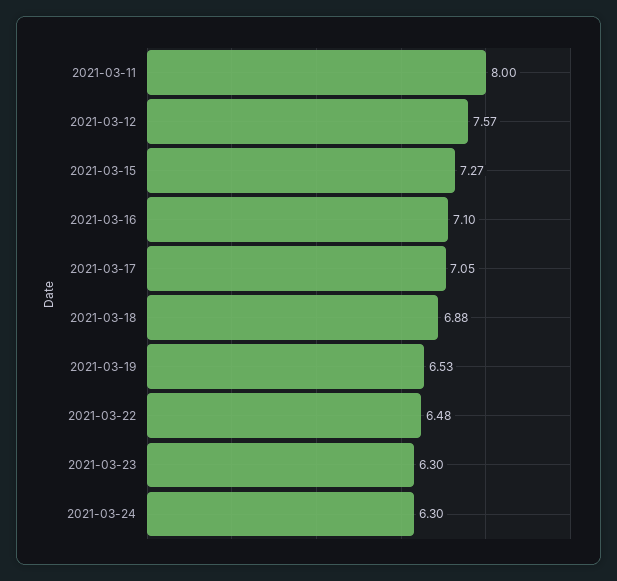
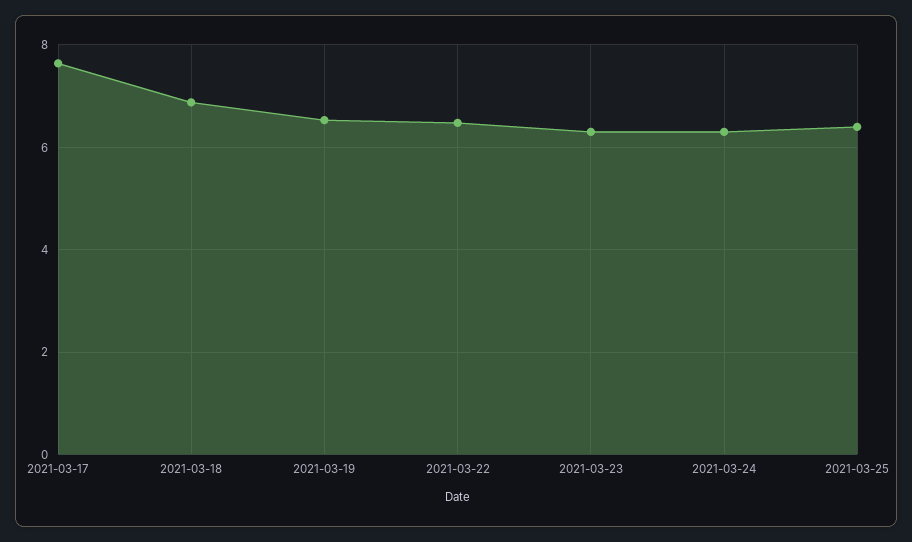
2021-03-11: 8 -> none
2021-03-12: 7.57 -> none
2021-03-15: 7.27 -> none
2021-03-16: 7.1 -> none
2021-03-17: 7.05 -> 7.6
2021-03-25: none -> 6.4

